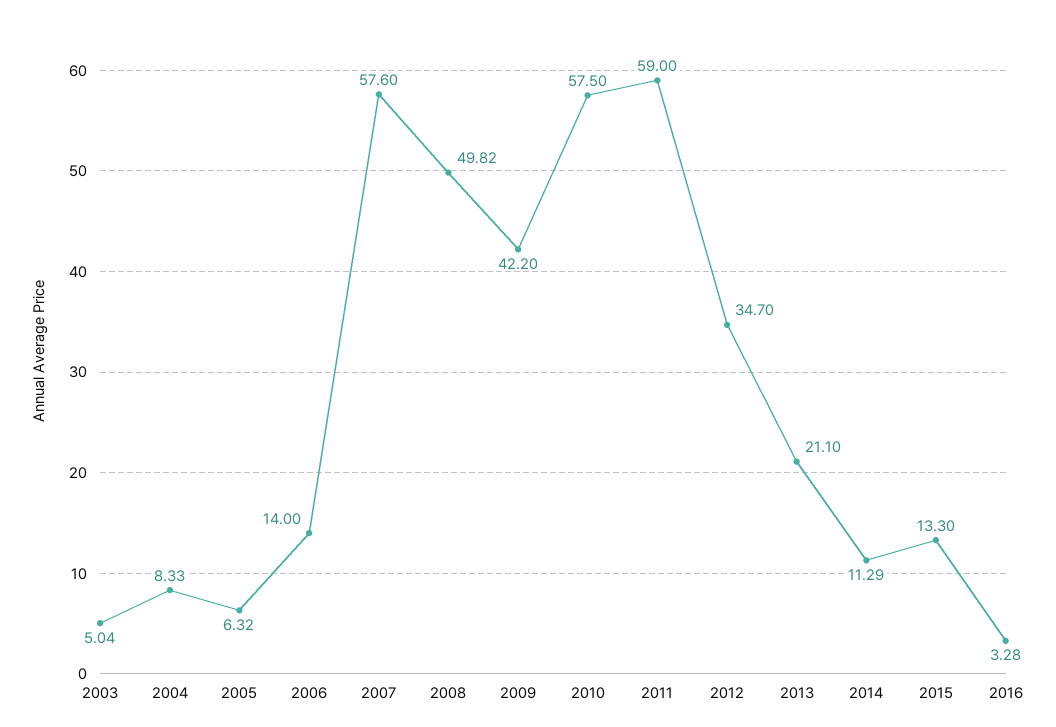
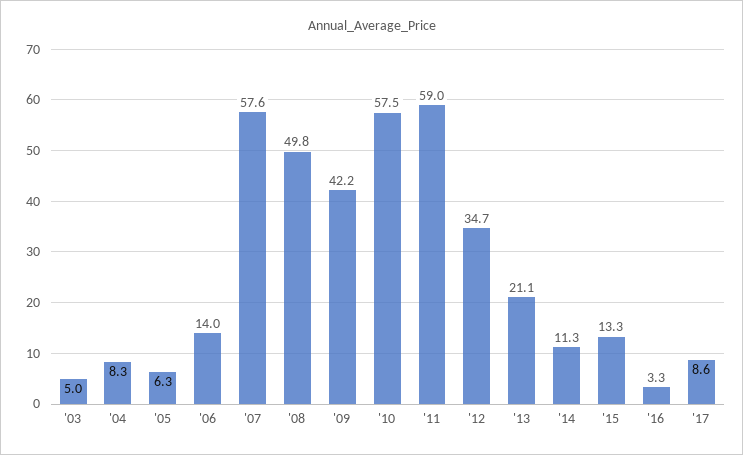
'17: none -> 8.6

